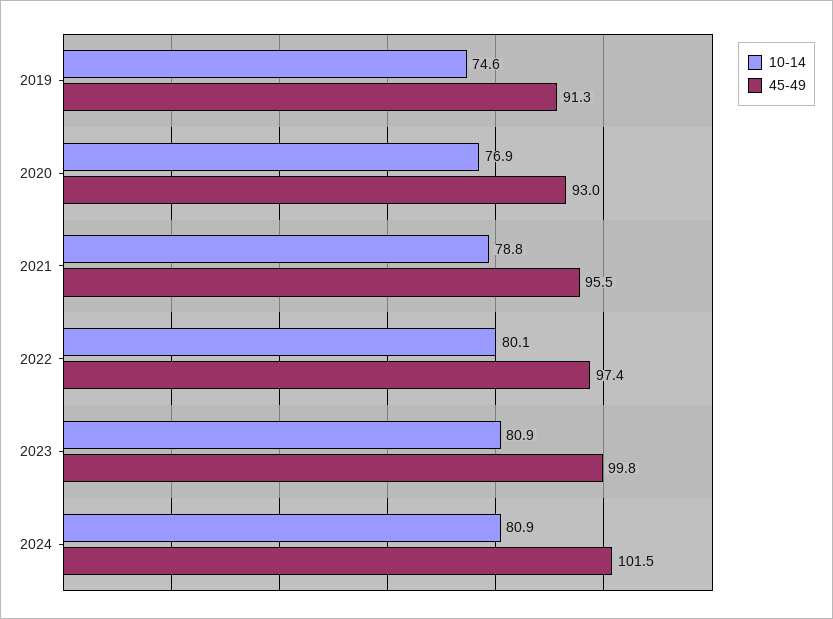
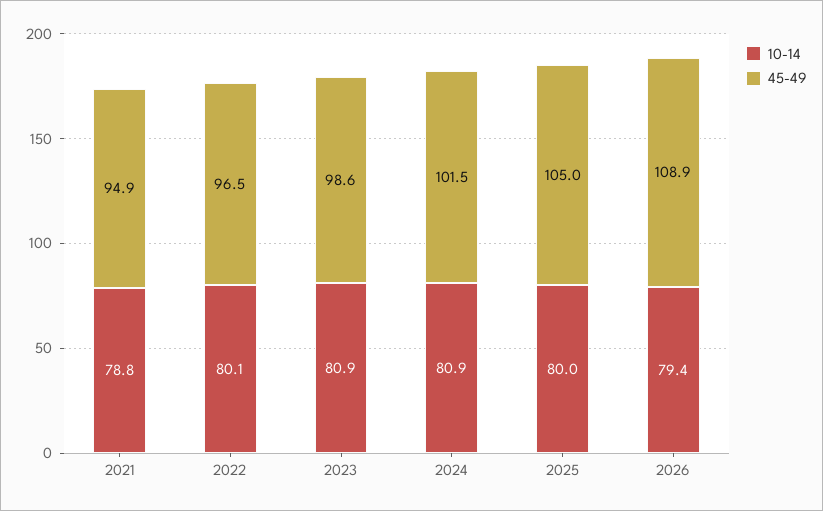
10-14, 2019: 74.6 -> none
45-49, 2019: 91.3 -> none
10-14, 2020: 76.9 -> none
45-49, 2020: 93 -> none
45-49, 2021: 95.5 -> 94.9
45-49, 2022: 97.4 -> 96.5
45-49, 2023: 99.8 -> 98.6
10-14, 2025: none -> 80
45-49, 2025: none -> 105
10-14, 2026: none -> 79.4
45-49, 2026: none -> 108.9

